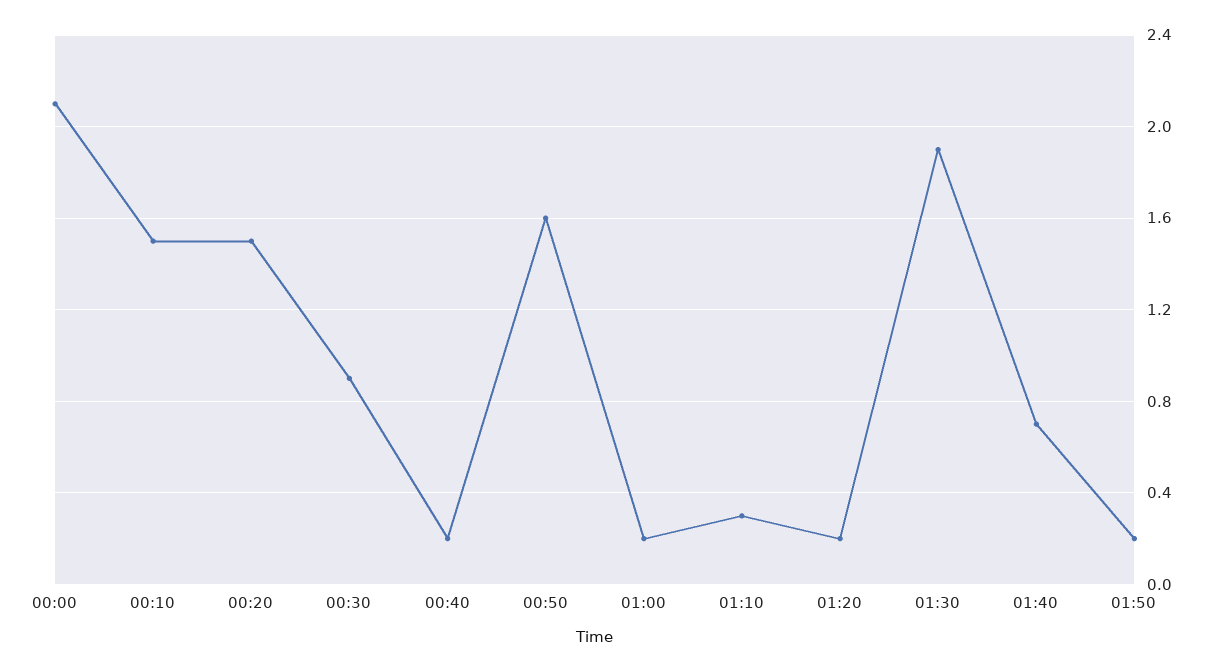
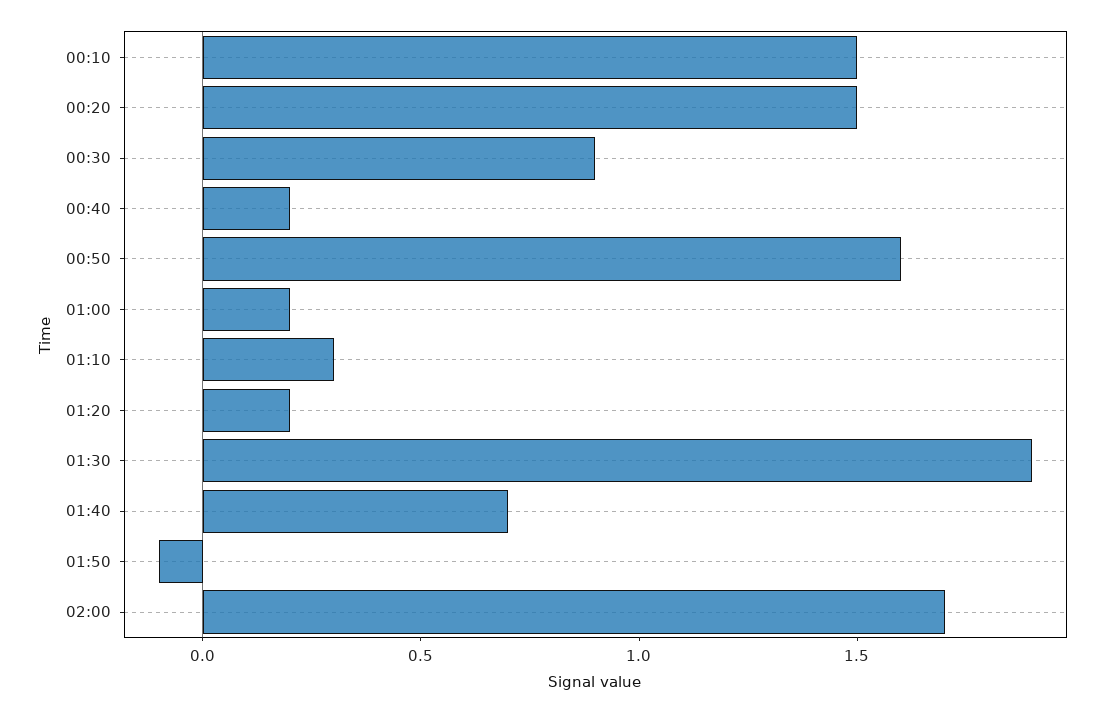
00:00: 2.1 -> none
01:50: 0.2 -> -0.1
02:00: none -> 1.7

